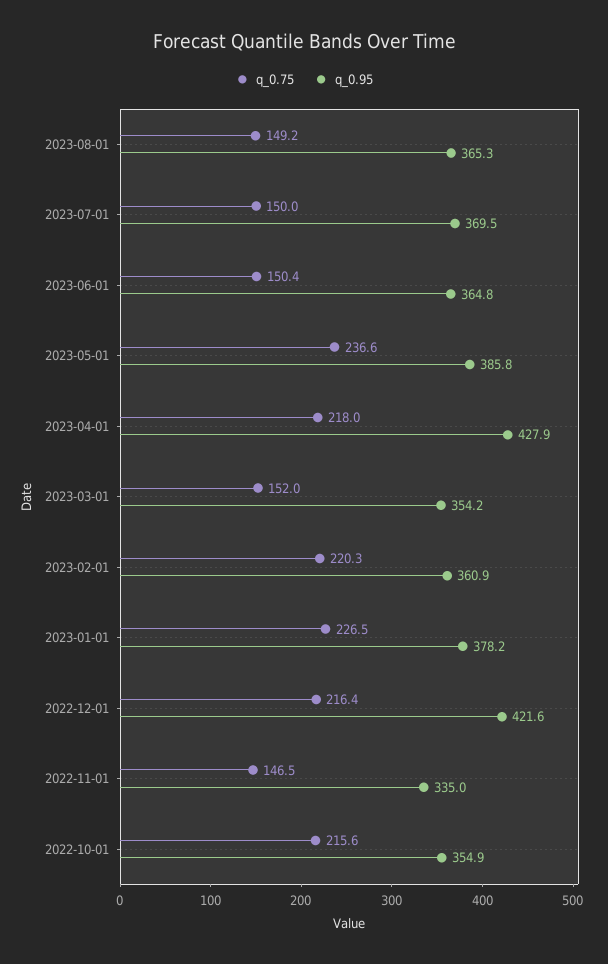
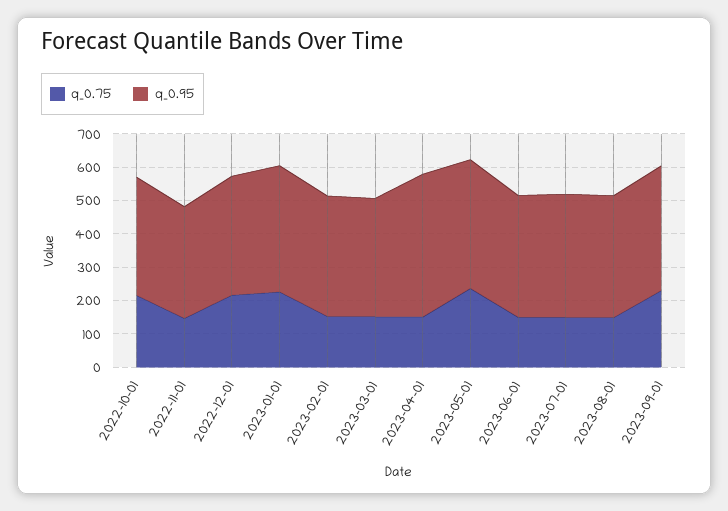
q_0.75, 2023-04-01: 218 -> 150
q_0.75, 2023-02-01: 220.3 -> 150
q_0.95, 2022-12-01: 421.6 -> 350
q_0.75, 2023-09-01: none -> 225
q_0.95, 2023-09-01: none -> 375

